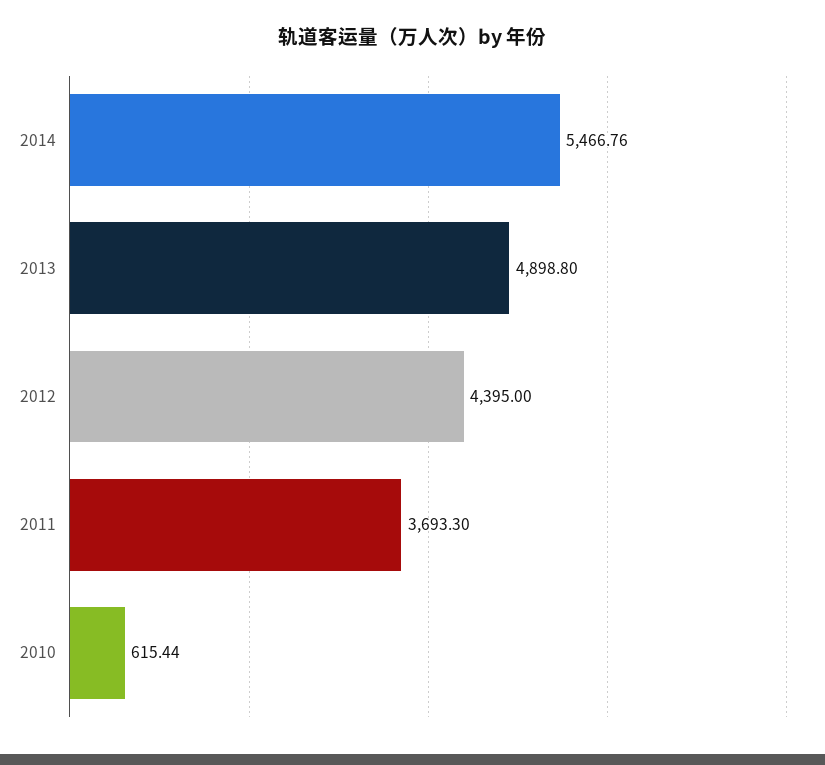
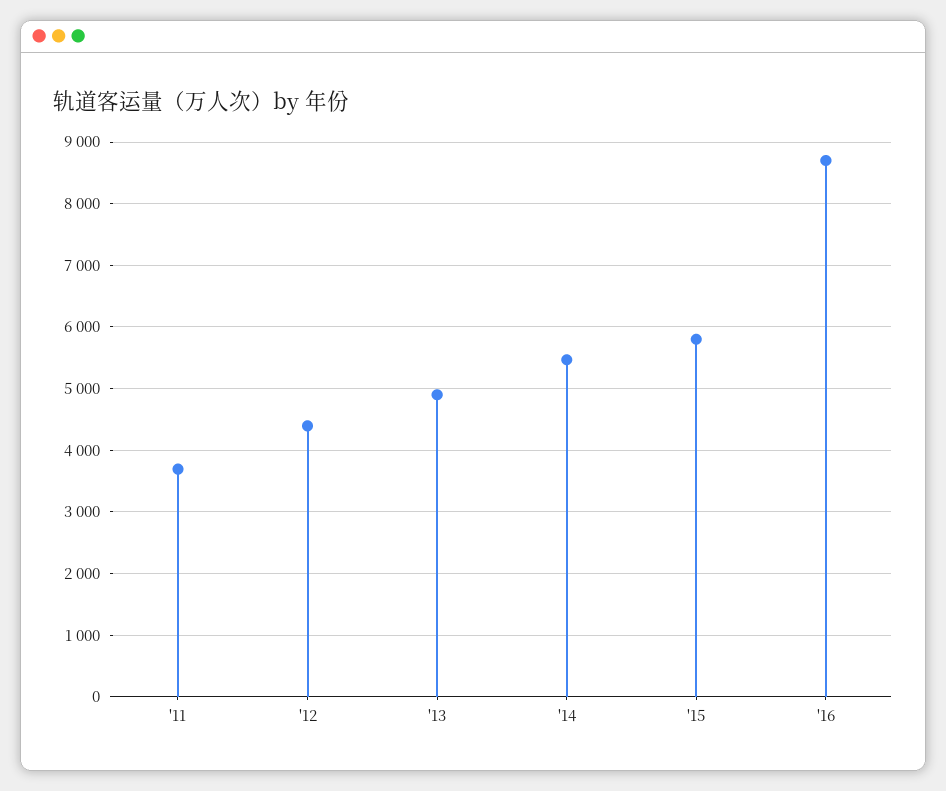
2010: 615.44 -> none
'15: none -> 5800
'16: none -> 8700

